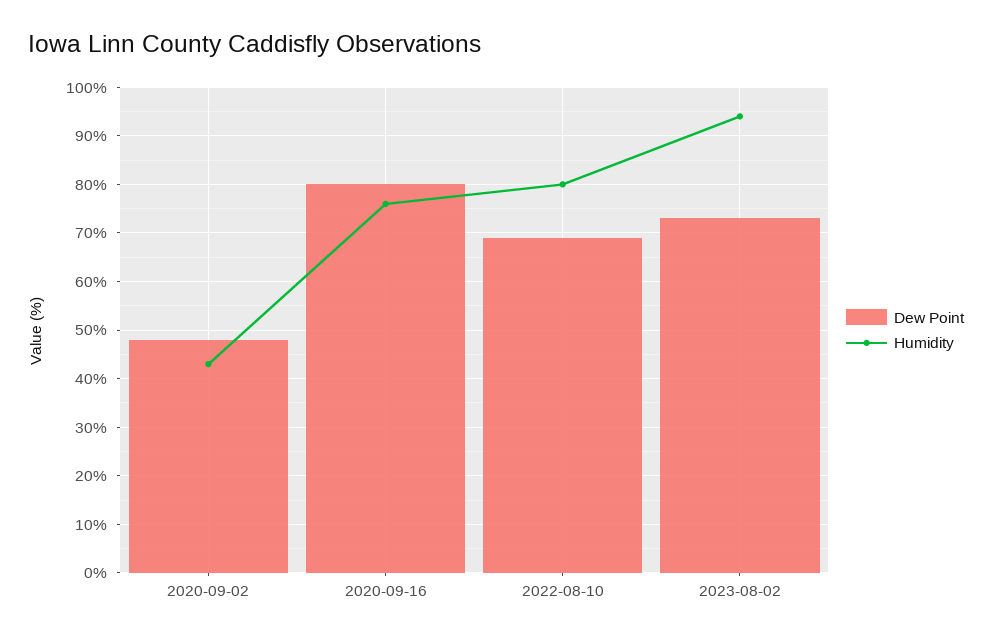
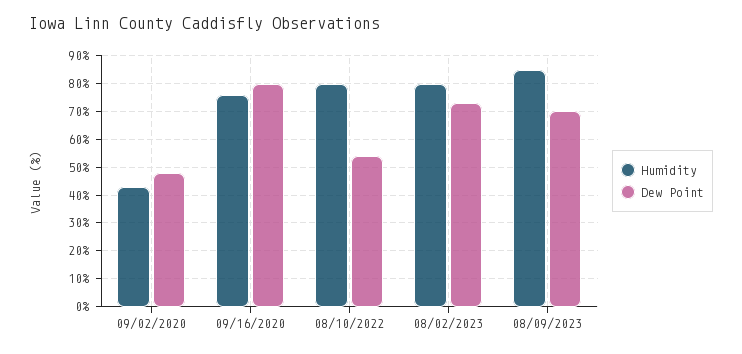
Dew Point, 2022-08-10: 70 -> 55
Humidity, 2023-08-02: 95 -> 80
Humidity, 08/09/2023: none -> 85
Dew Point, 08/09/2023: none -> 70

